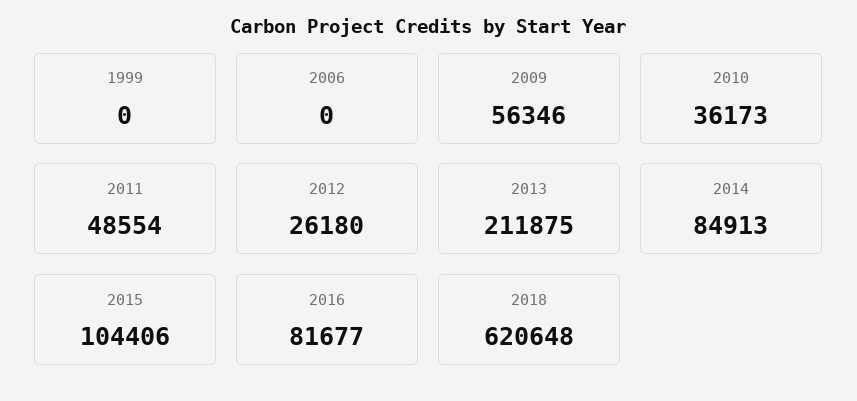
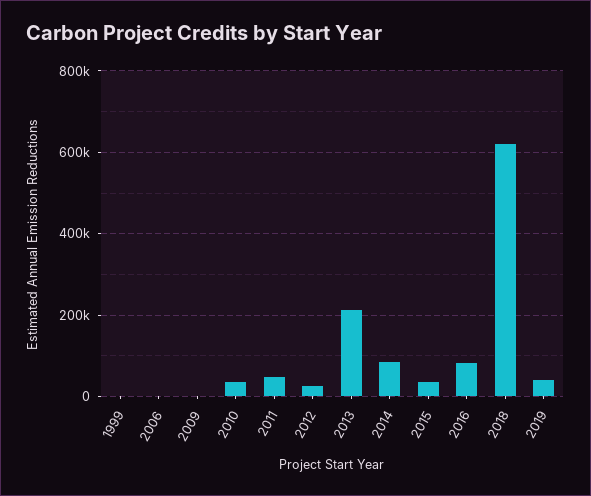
2009: 56346 -> 0
2015: 104406 -> 40000
2019: none -> 40000

